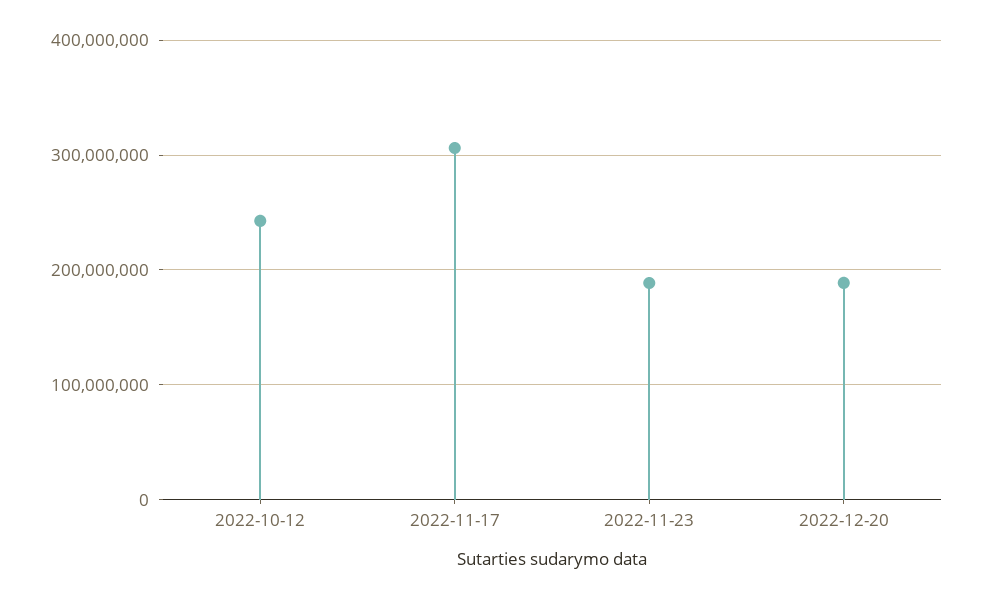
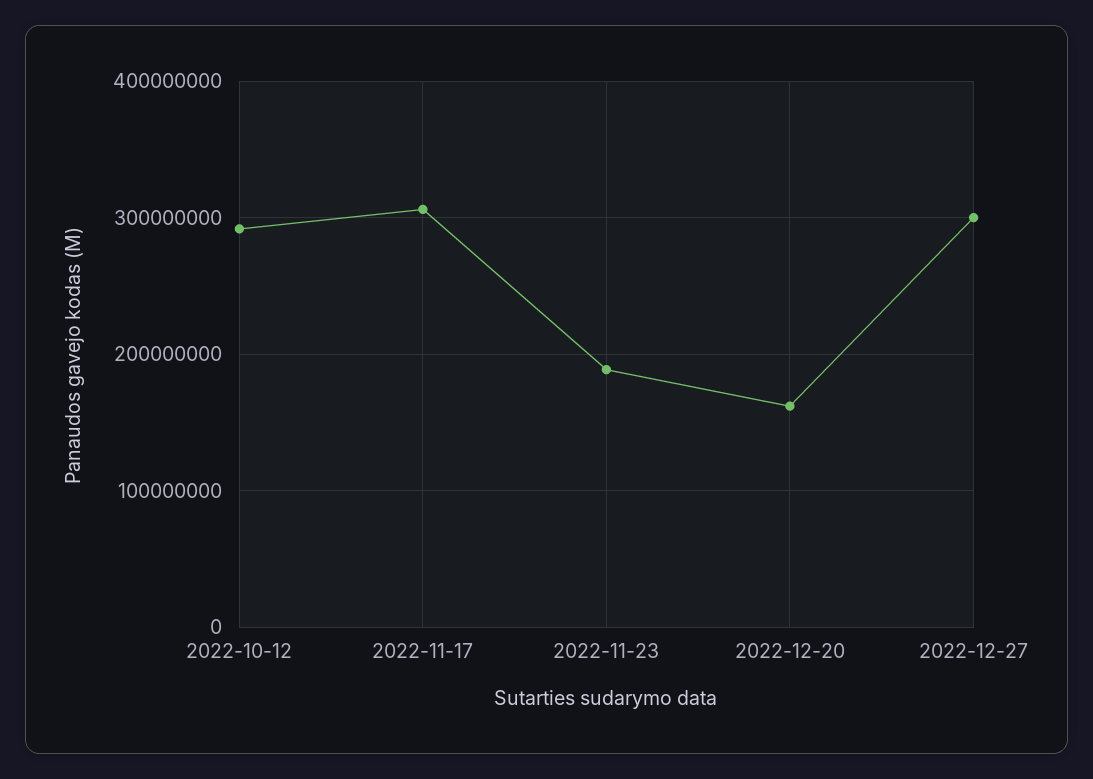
2022-10-12: 240000000 -> 290000000
2022-12-20: 190000000 -> 160000000
2022-12-27: none -> 300000000

